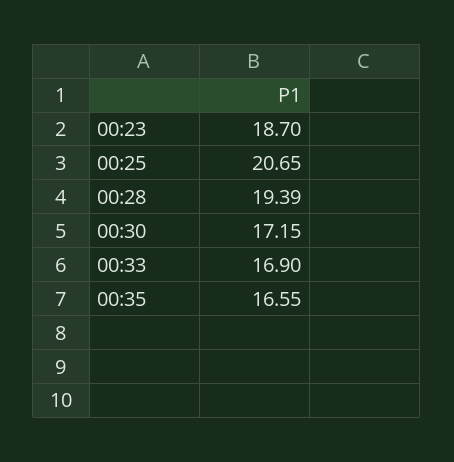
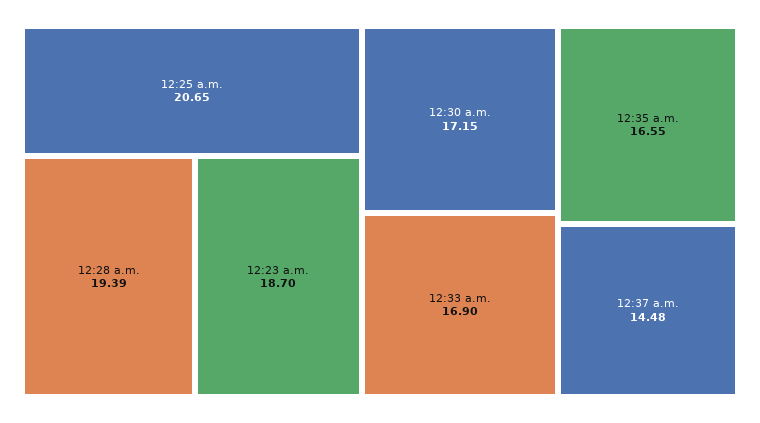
12:37 a.m.: none -> 14.48

